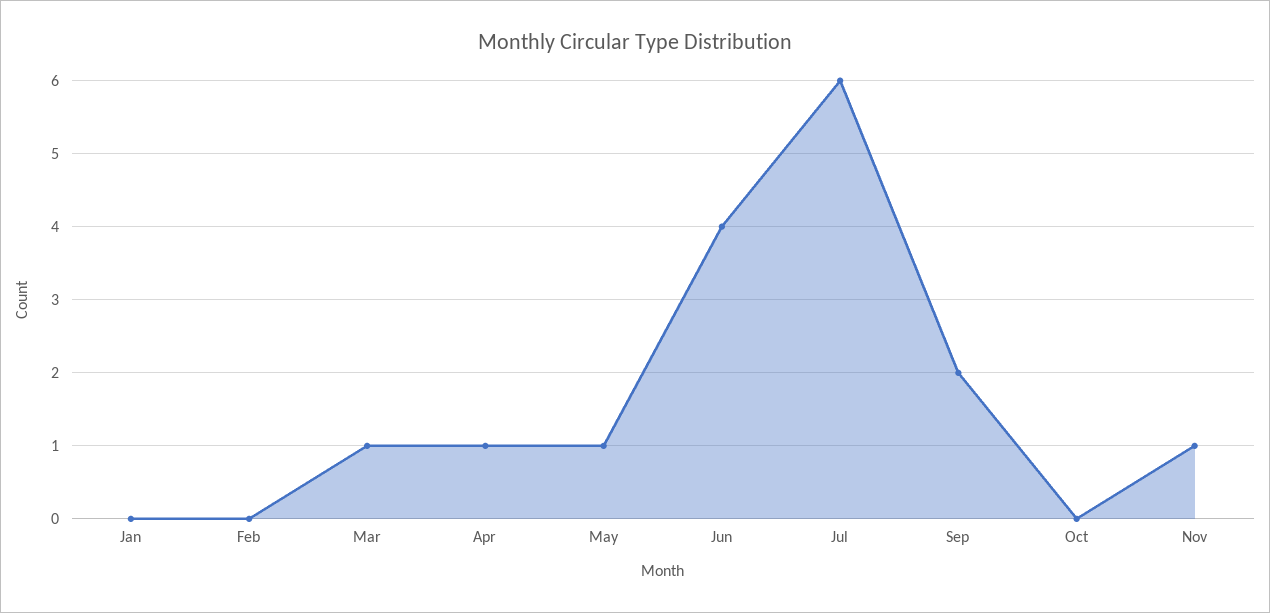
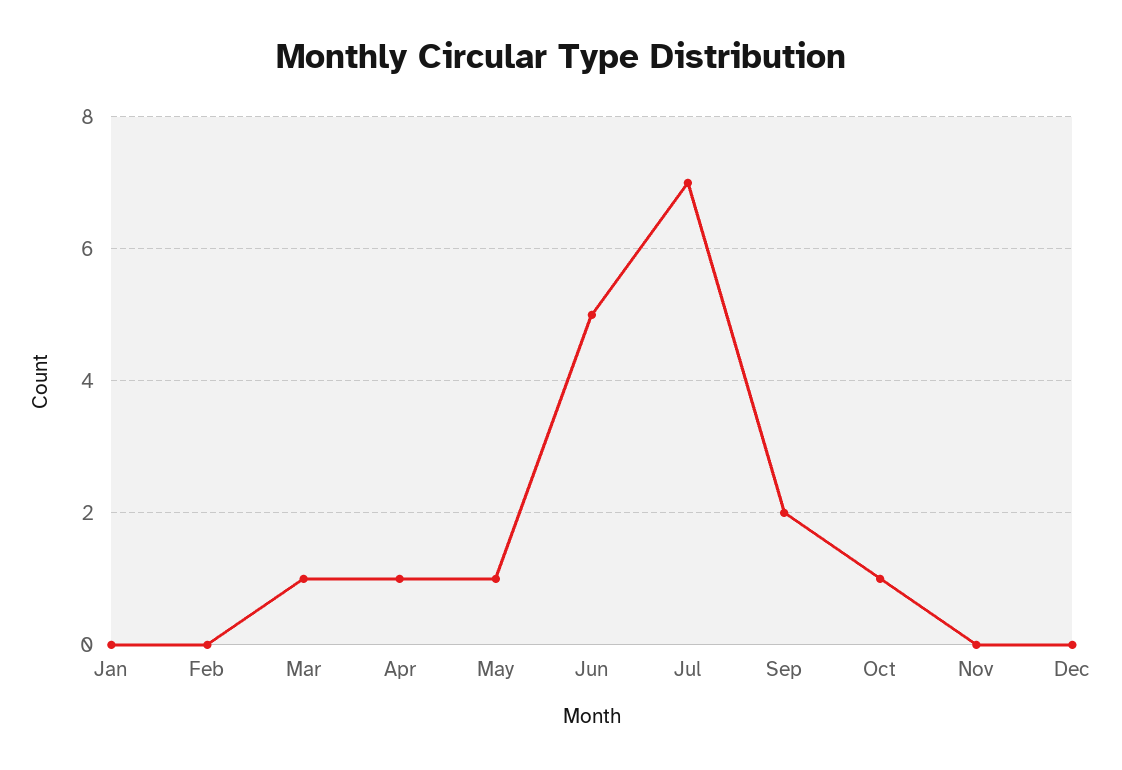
Jun: 4 -> 5
Jul: 6 -> 7
Oct: 0 -> 1
Nov: 1 -> 0
Dec: none -> 0

